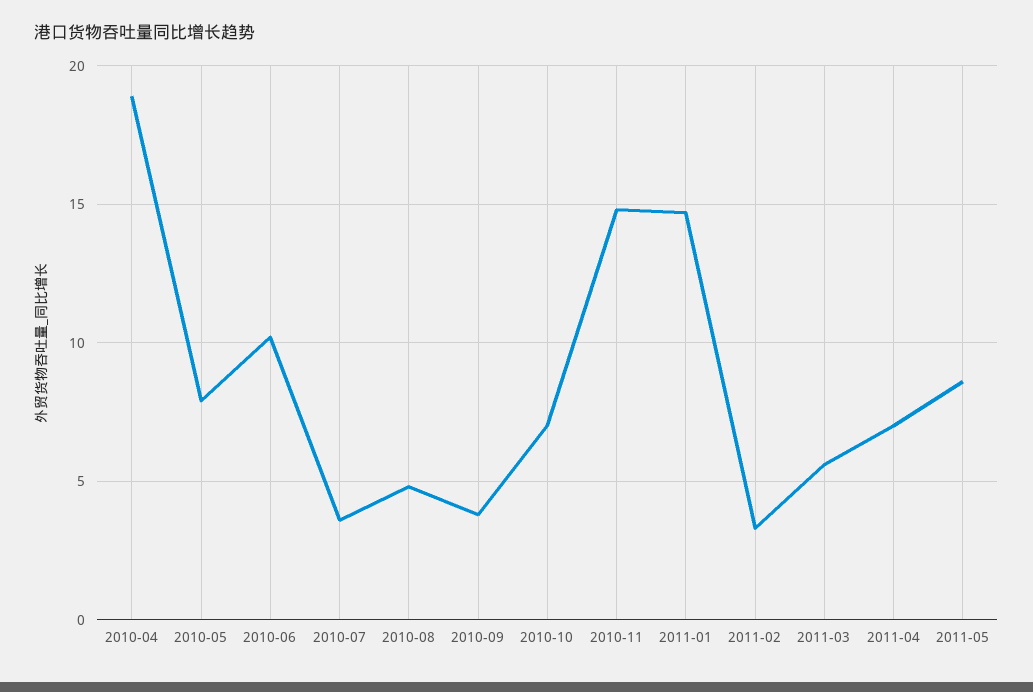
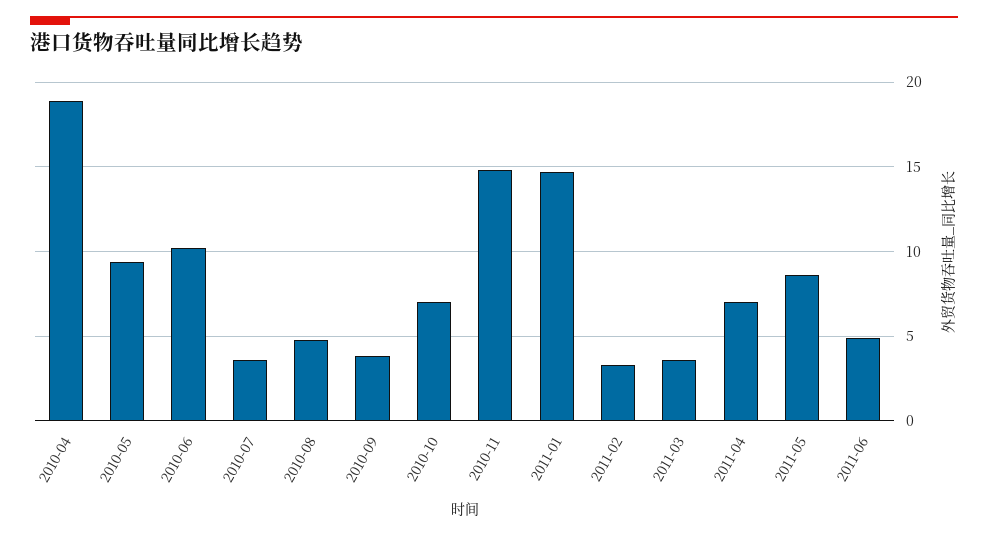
2010-05: 8 -> 9.5
2011-03: 5.5 -> 3.5
2011-06: none -> 5

